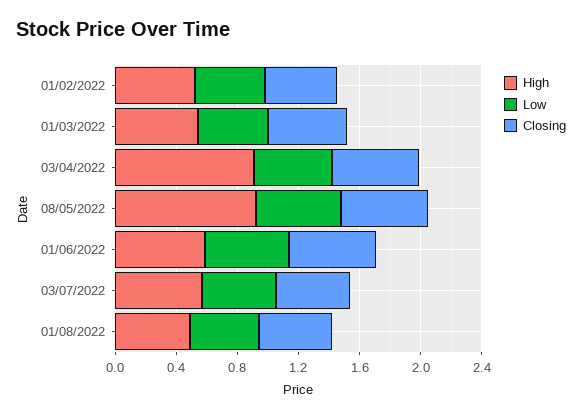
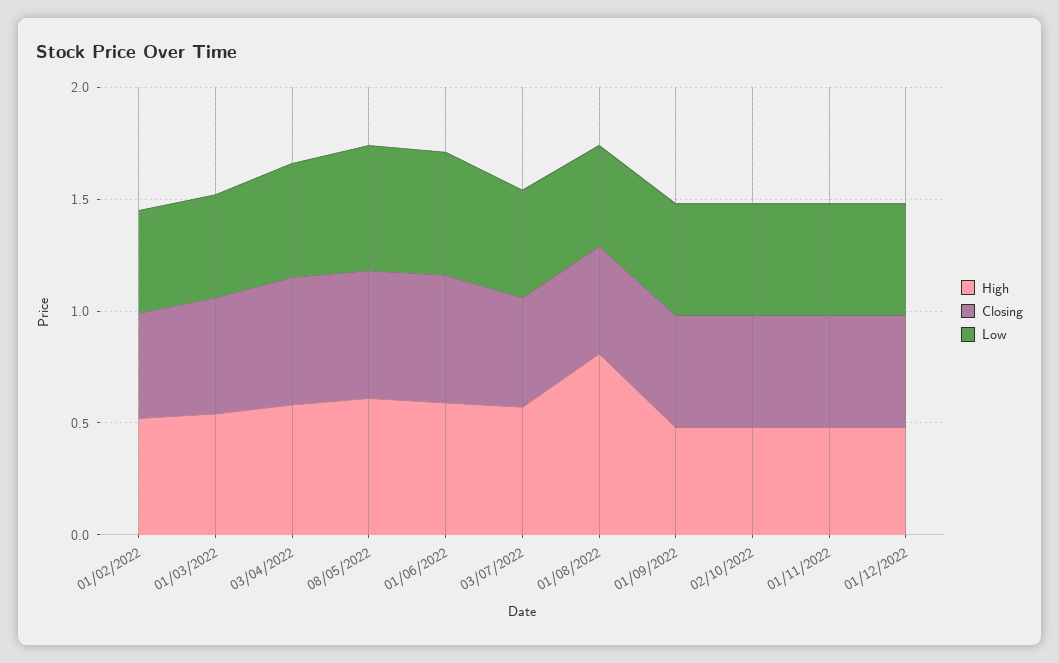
High, 03/04/2022: 0.9 -> 0.6
High, 08/05/2022: 0.9 -> 0.6
High, 01/08/2022: 0.5 -> 0.8
High, 01/09/2022: none -> 0.5
Closing, 01/09/2022: none -> 0.5
Low, 01/09/2022: none -> 0.5
High, 02/10/2022: none -> 0.5
Closing, 02/10/2022: none -> 0.5
Low, 02/10/2022: none -> 0.5
High, 01/11/2022: none -> 0.5
Closing, 01/11/2022: none -> 0.5
Low, 01/11/2022: none -> 0.5
High, 01/12/2022: none -> 0.5
Closing, 01/12/2022: none -> 0.5
Low, 01/12/2022: none -> 0.5

